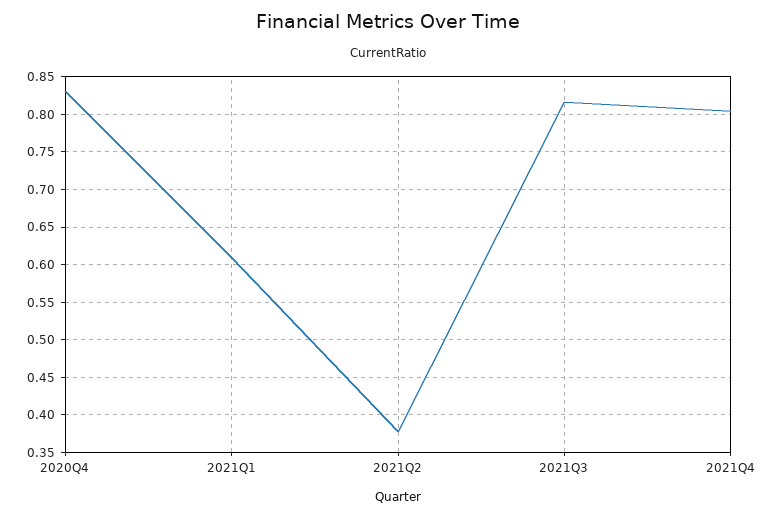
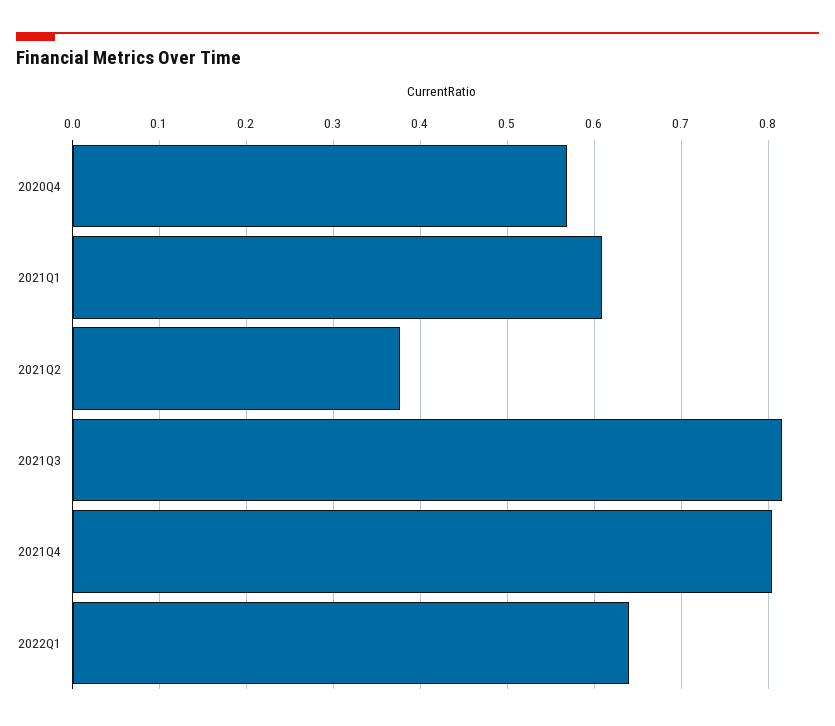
2020Q4: 0.83 -> 0.57
2022Q1: none -> 0.64

